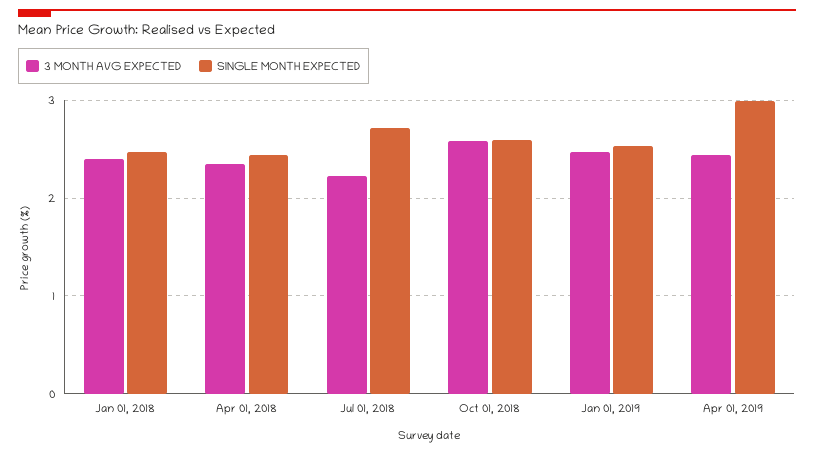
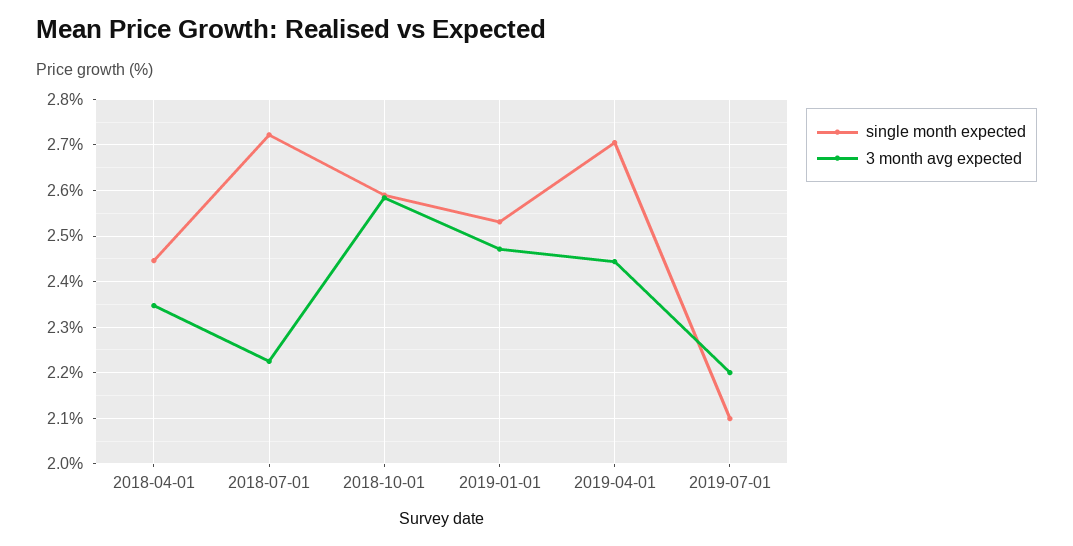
3 MONTH AVG EXPECTED, Jan 01, 2018: 2.4 -> none
SINGLE MONTH EXPECTED, Jan 01, 2018: 2.5 -> none
SINGLE MONTH EXPECTED, Apr 01, 2019: 3 -> 2.7
SINGLE MONTH EXPECTED, 2019-07-01: none -> 2.1
3 MONTH AVG EXPECTED, 2019-07-01: none -> 2.2

